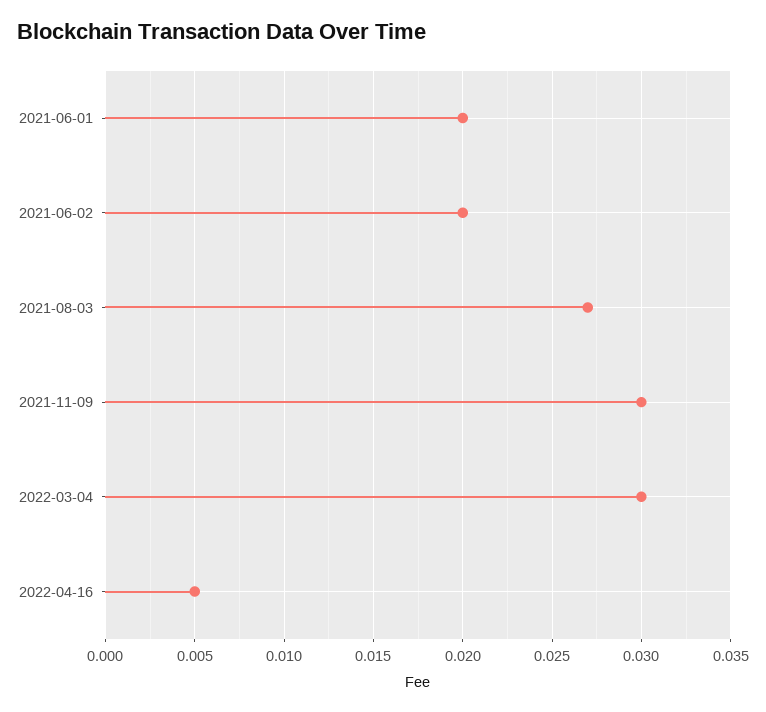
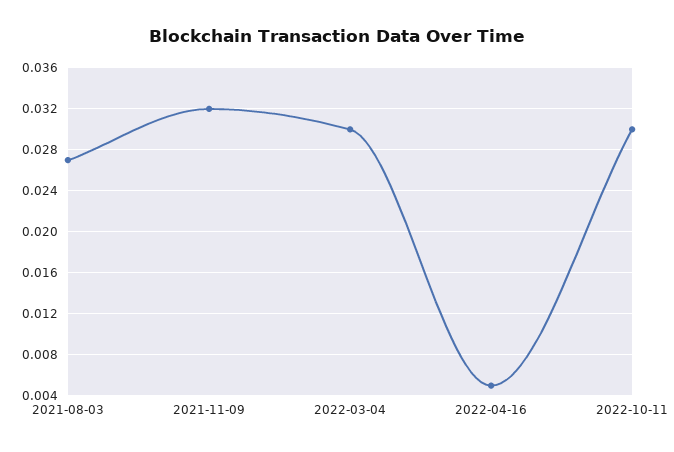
2021-06-01: 0.02 -> none
2021-06-02: 0.02 -> none
2021-11-09: 0.03 -> 0.032
2022-10-11: none -> 0.03

